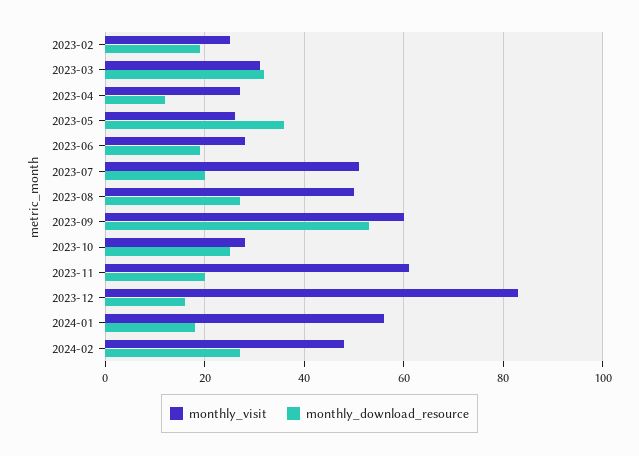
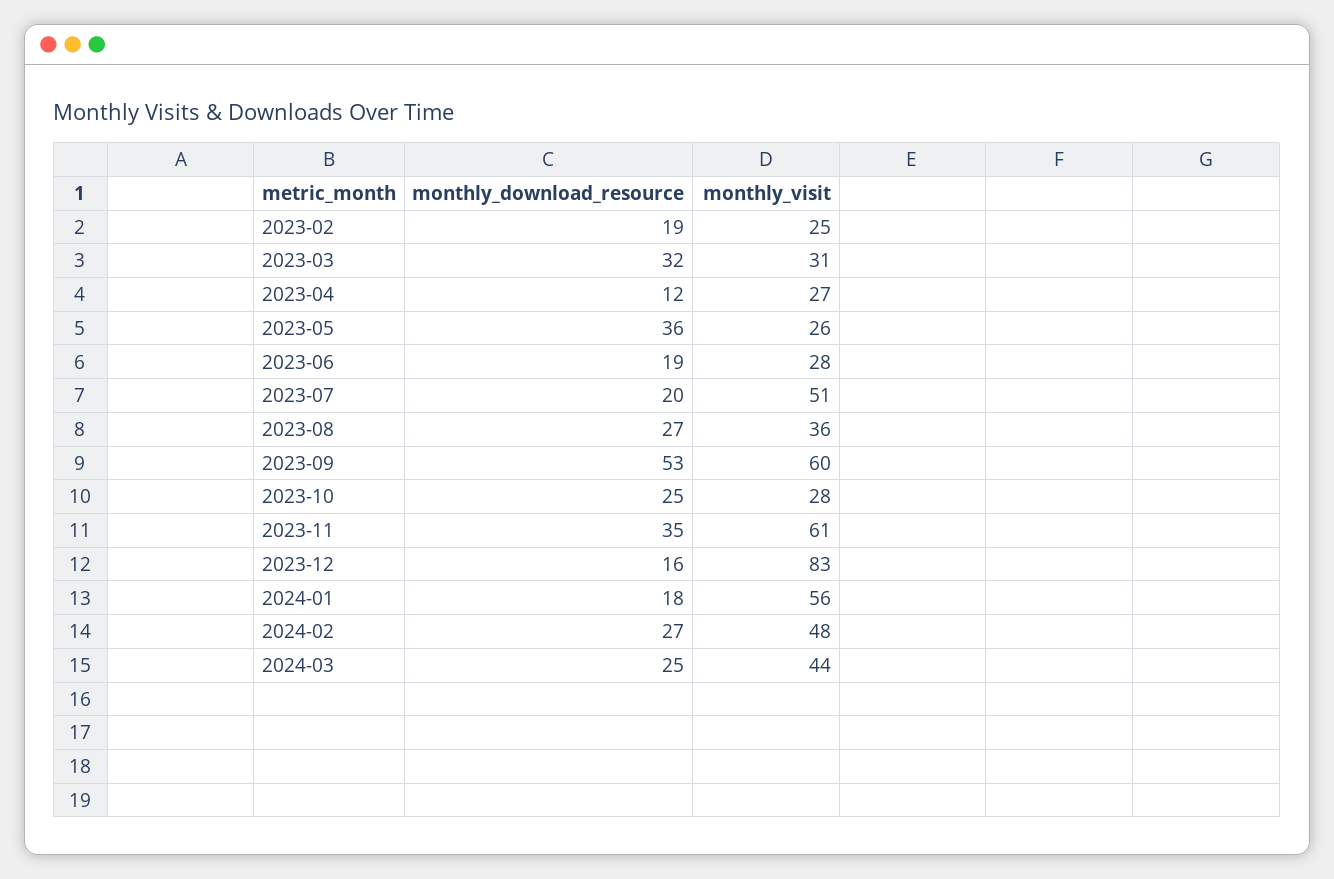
monthly_visit, 2023-08: 50 -> 36
monthly_download_resource, 2023-11: 20 -> 35
monthly_download_resource, 2024-03: none -> 25
monthly_visit, 2024-03: none -> 44

